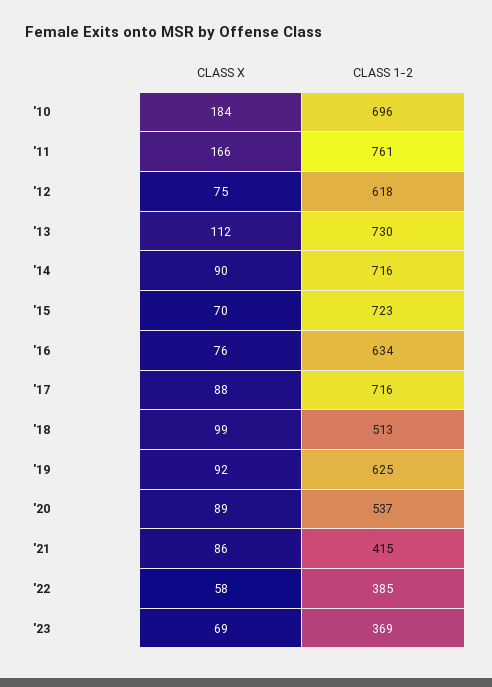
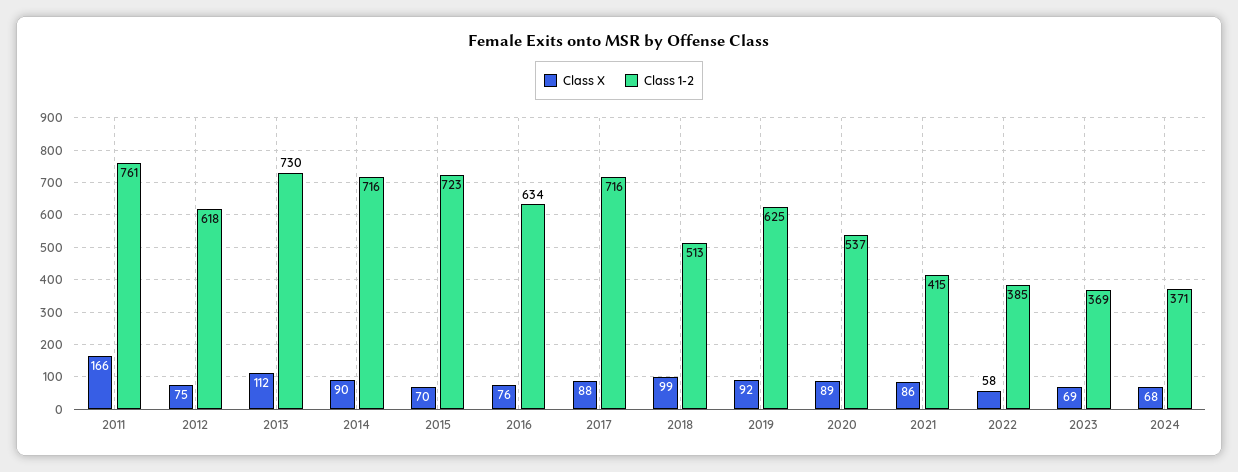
CLASS X, '10: 184 -> none
CLASS 1-2, '10: 696 -> none
CLASS X, 2024: none -> 68
CLASS 1-2, 2024: none -> 371

